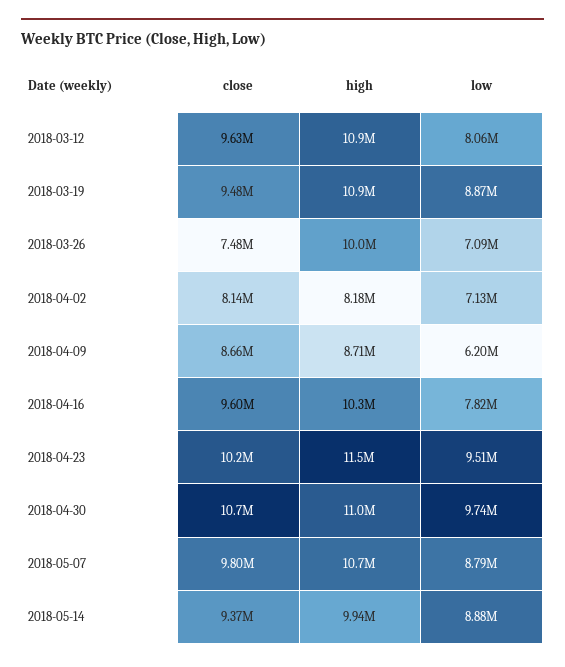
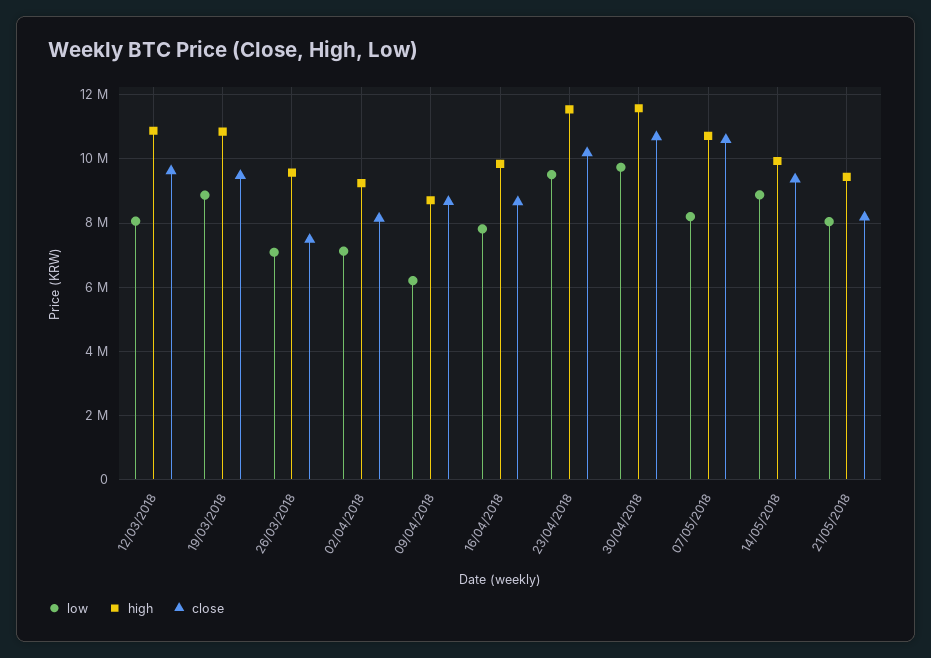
high, 2018-03-26: 10000000 -> 9600000
high, 2018-04-02: 8180000 -> 9200000
close, 2018-04-16: 9600000 -> 8600000
high, 2018-04-16: 10300000 -> 9800000
high, 2018-04-30: 11000000 -> 11600000
close, 2018-05-07: 9800000 -> 10600000
low, 2018-05-07: 8790000 -> 8200000
low, 21/05/2018: none -> 8000000
high, 21/05/2018: none -> 9400000
close, 21/05/2018: none -> 8200000

